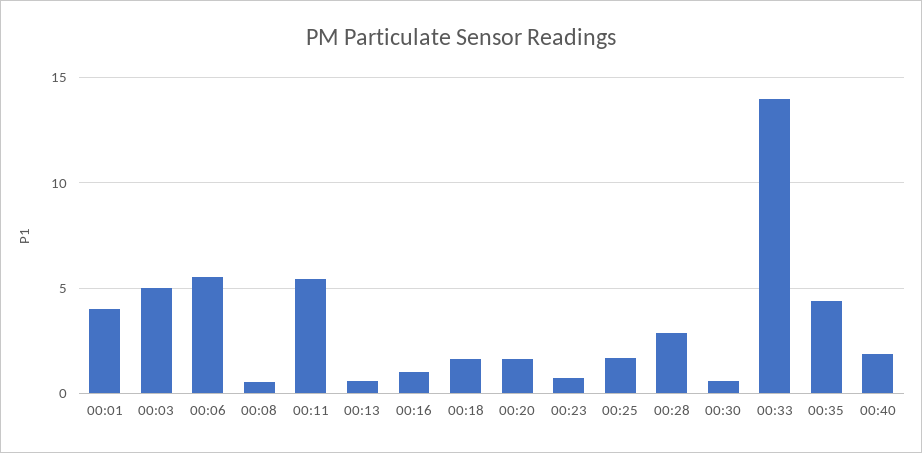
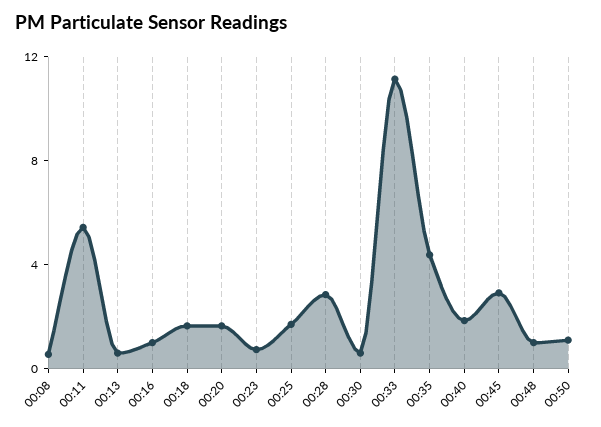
00:01: 4 -> none
00:03: 5 -> none
00:06: 5.5 -> none
00:33: 14 -> 11
00:45: none -> 3
00:48: none -> 1
00:50: none -> 1

